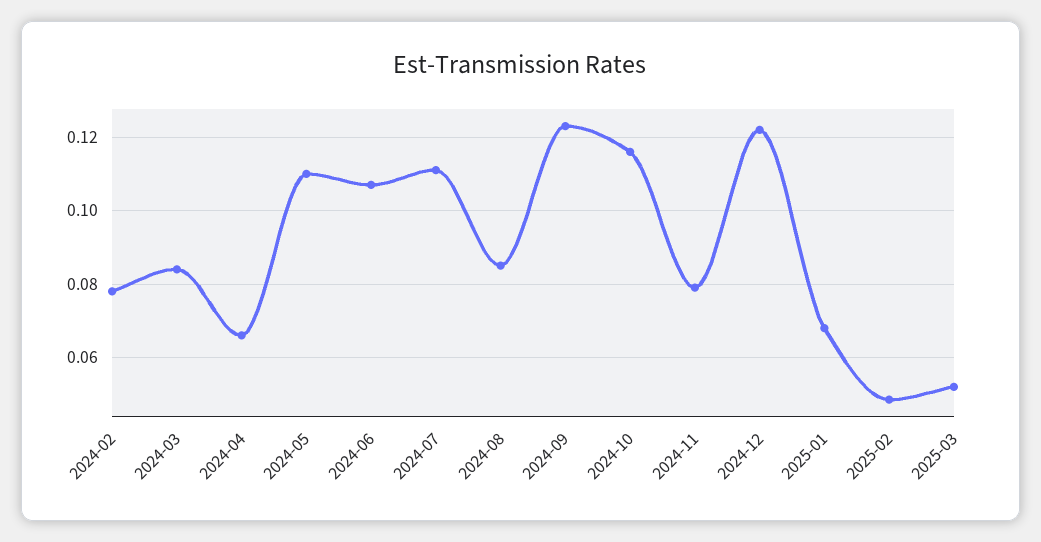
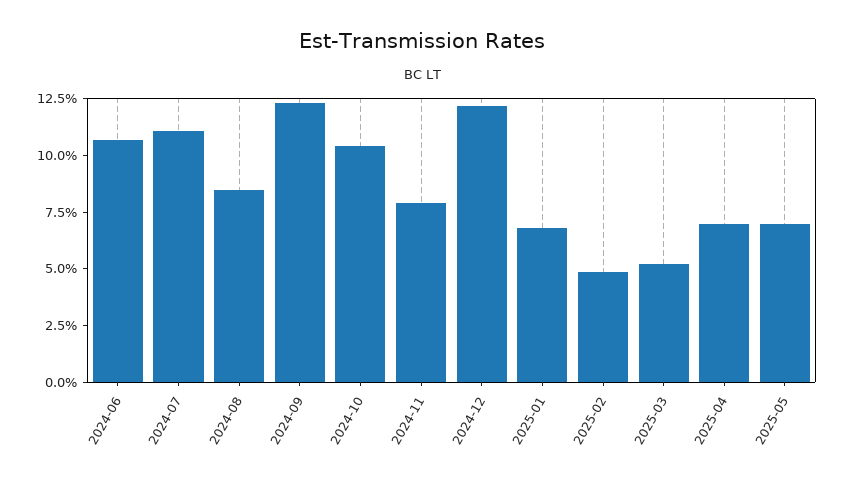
2024-02: 0.078 -> none
2024-03: 0.084 -> none
2024-04: 0.066 -> none
2024-05: 0.11 -> none
2024-10: 0.116 -> 0.105
2025-04: none -> 0.07
2025-05: none -> 0.07

